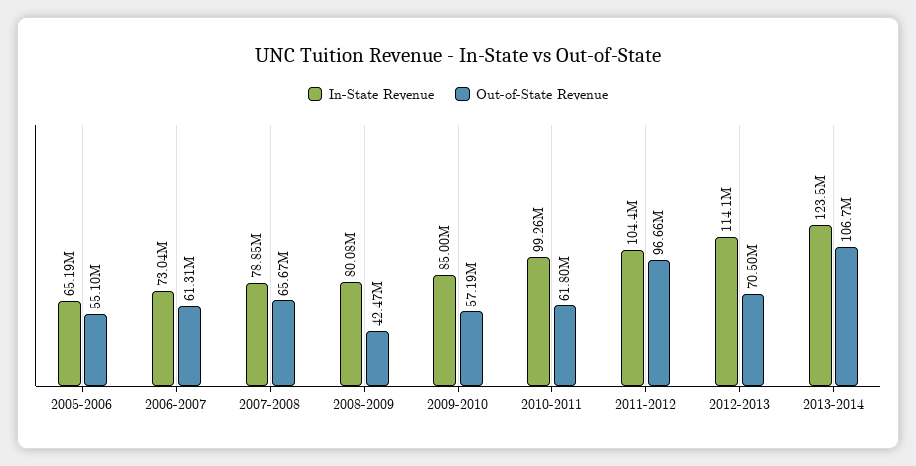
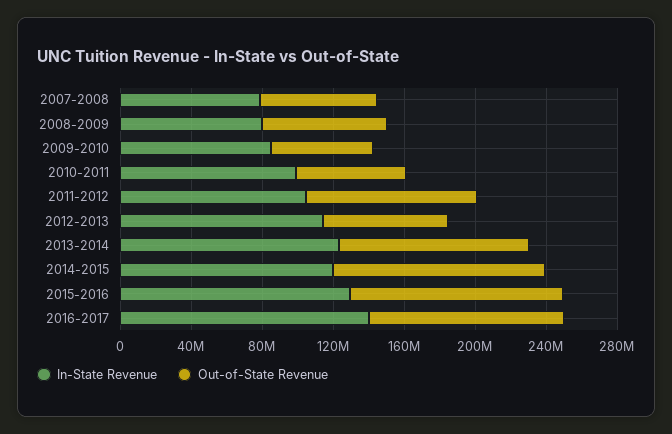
In-State Revenue, 2005-2006: 65190000 -> none
Out-of-State Revenue, 2005-2006: 55100000 -> none
In-State Revenue, 2006-2007: 73040000 -> none
Out-of-State Revenue, 2006-2007: 61310000 -> none
Out-of-State Revenue, 2008-2009: 42470000 -> 70000000
In-State Revenue, 2014-2015: none -> 120000000
Out-of-State Revenue, 2014-2015: none -> 120000000
In-State Revenue, 2015-2016: none -> 130000000
Out-of-State Revenue, 2015-2016: none -> 120000000
In-State Revenue, 2016-2017: none -> 140000000
Out-of-State Revenue, 2016-2017: none -> 110000000

